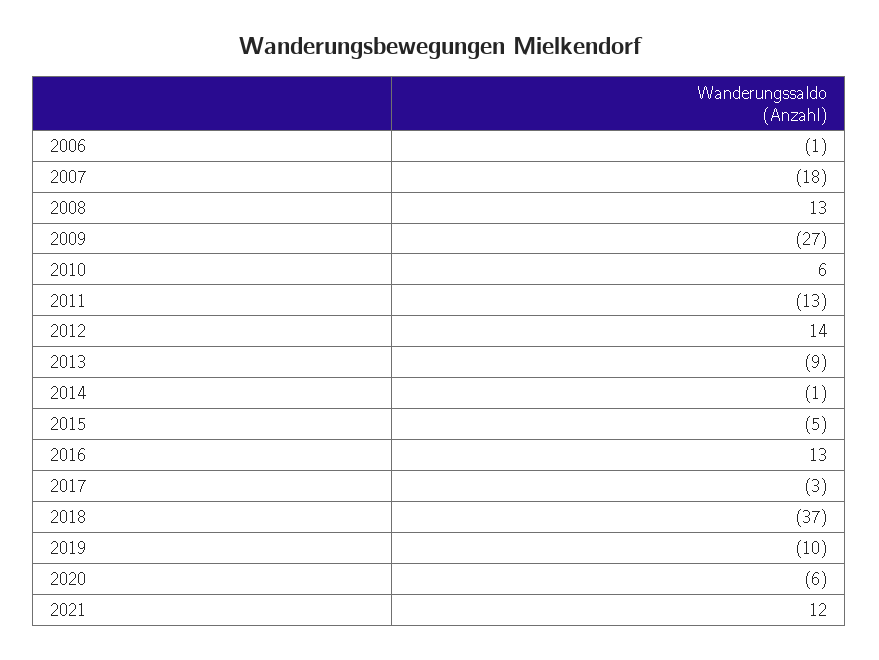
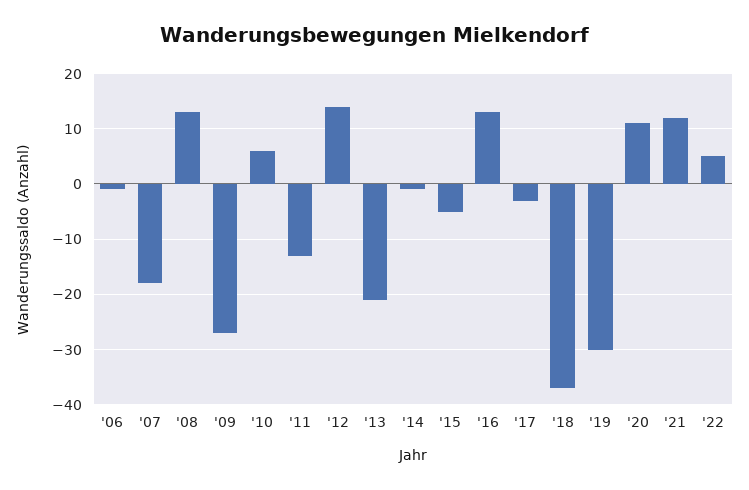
2013: -9 -> -20
2019: -10 -> -30
2020: -6 -> 10
'22: none -> 5

